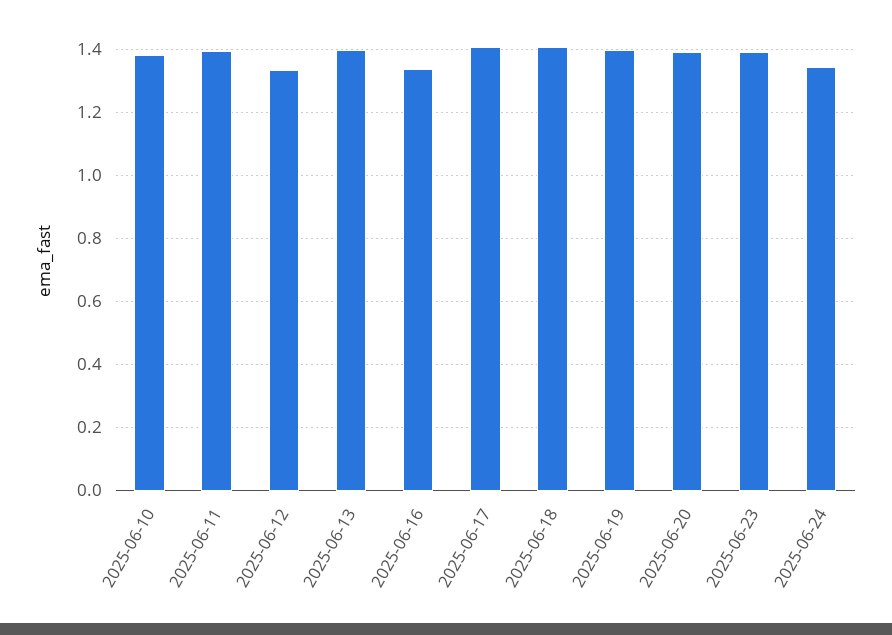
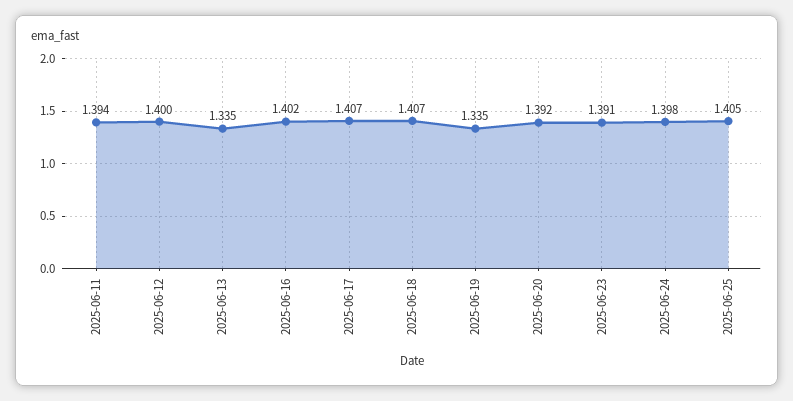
2025-06-10: 1.38 -> none
2025-06-12: 1.34 -> 1.4
2025-06-13: 1.4 -> 1.335
2025-06-16: 1.34 -> 1.402
2025-06-19: 1.4 -> 1.335
2025-06-24: 1.34 -> 1.398
2025-06-25: none -> 1.405

